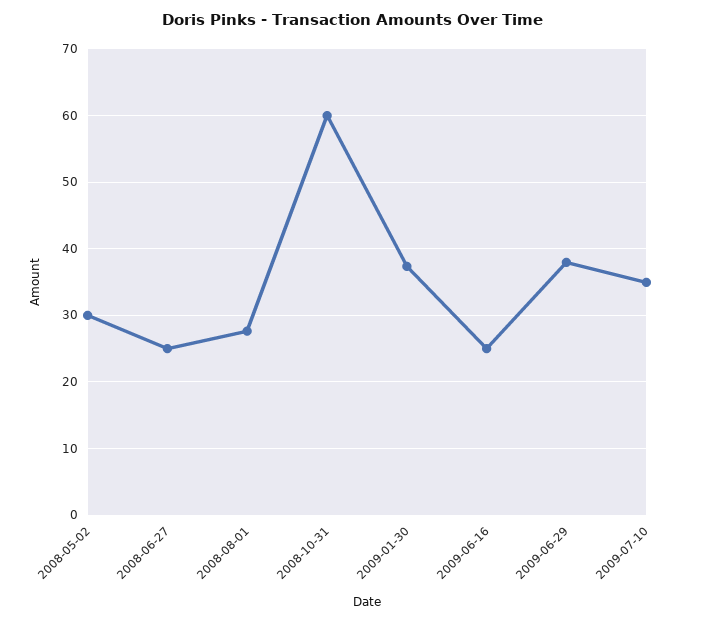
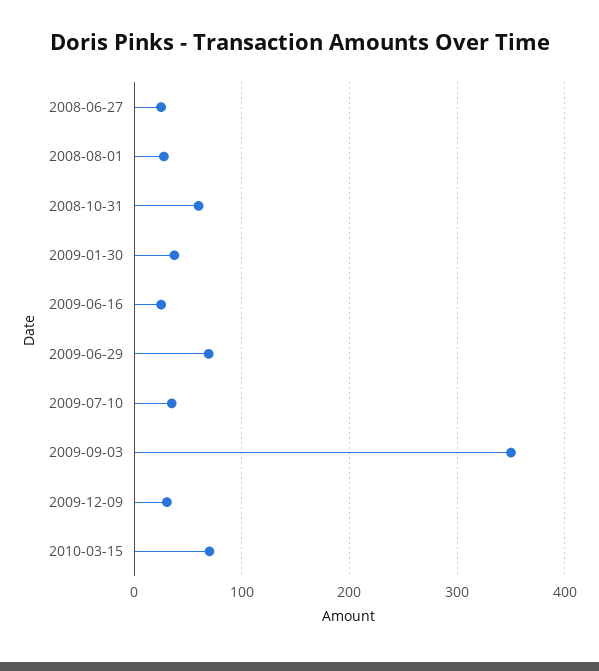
2008-05-02: 30 -> none
2009-06-29: 38 -> 70
2009-09-03: none -> 350
2009-12-09: none -> 30
2010-03-15: none -> 70

